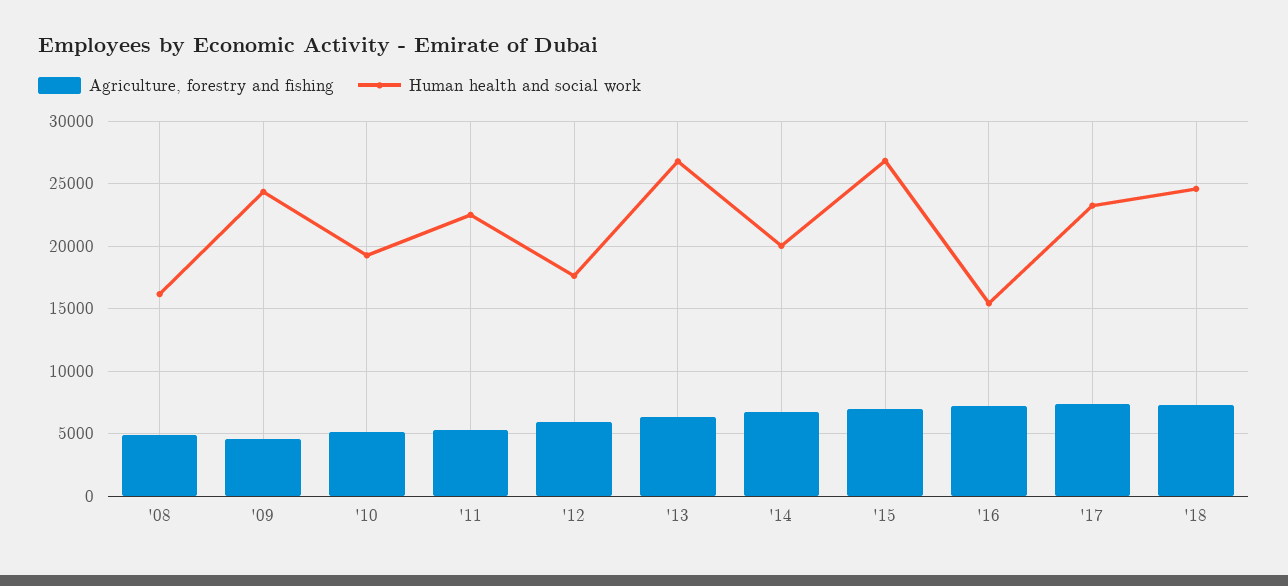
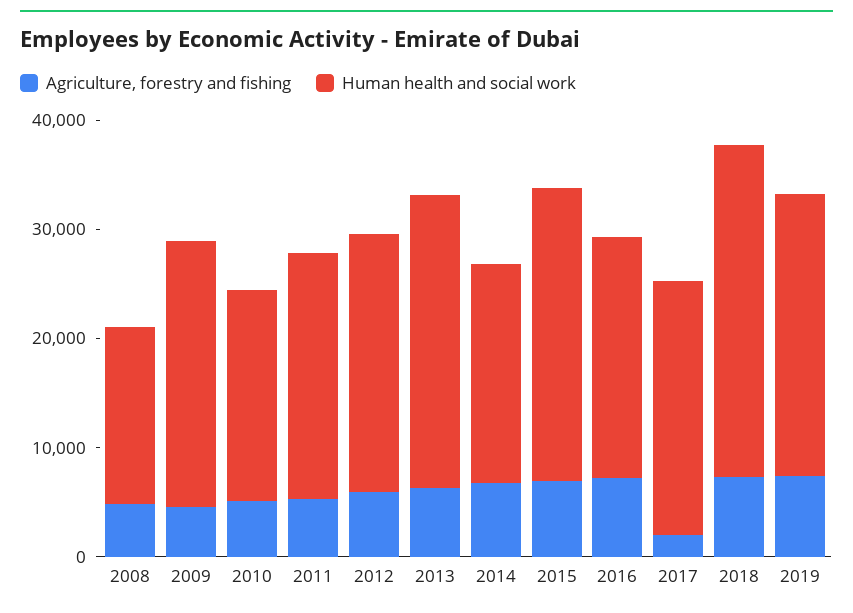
Human health and social work, '12: 17500 -> 24000
Human health and social work, '16: 15500 -> 22000
Agriculture, forestry and fishing, '17: 7500 -> 2000
Human health and social work, '18: 24500 -> 30000
Agriculture, forestry and fishing, 2019: none -> 8000
Human health and social work, 2019: none -> 26000

